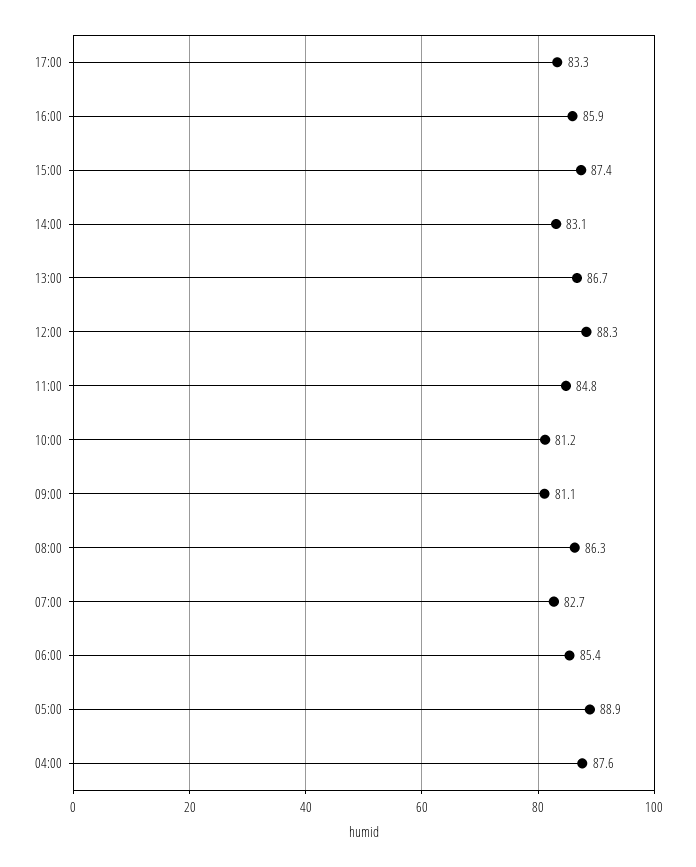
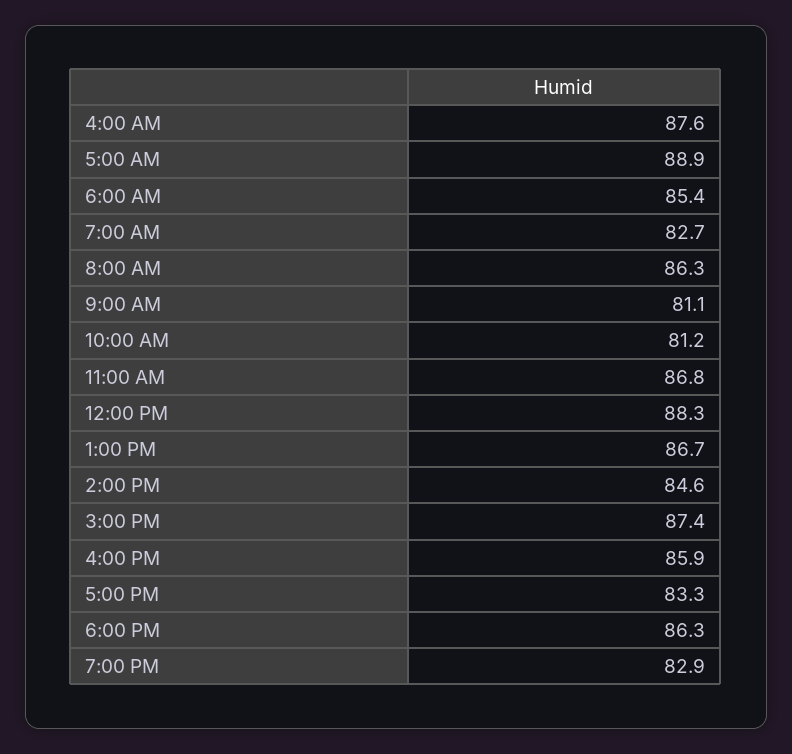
14:00: 83.1 -> 84.6
11:00: 84.8 -> 86.8
6:00 PM: none -> 86.3
7:00 PM: none -> 82.9

